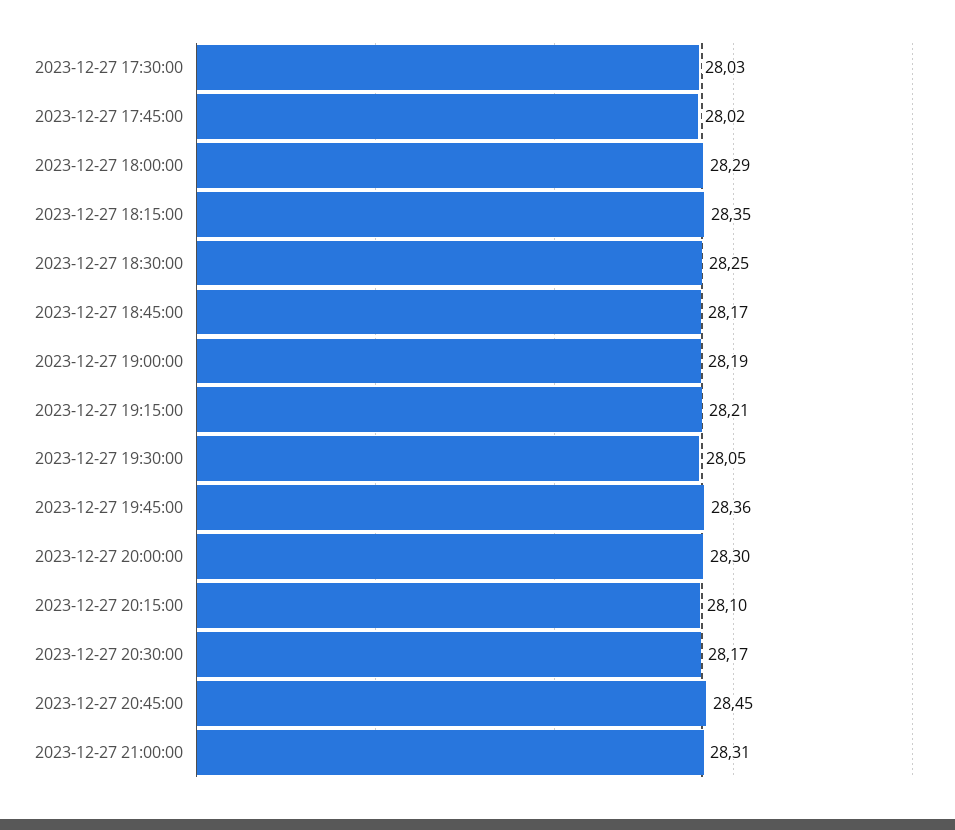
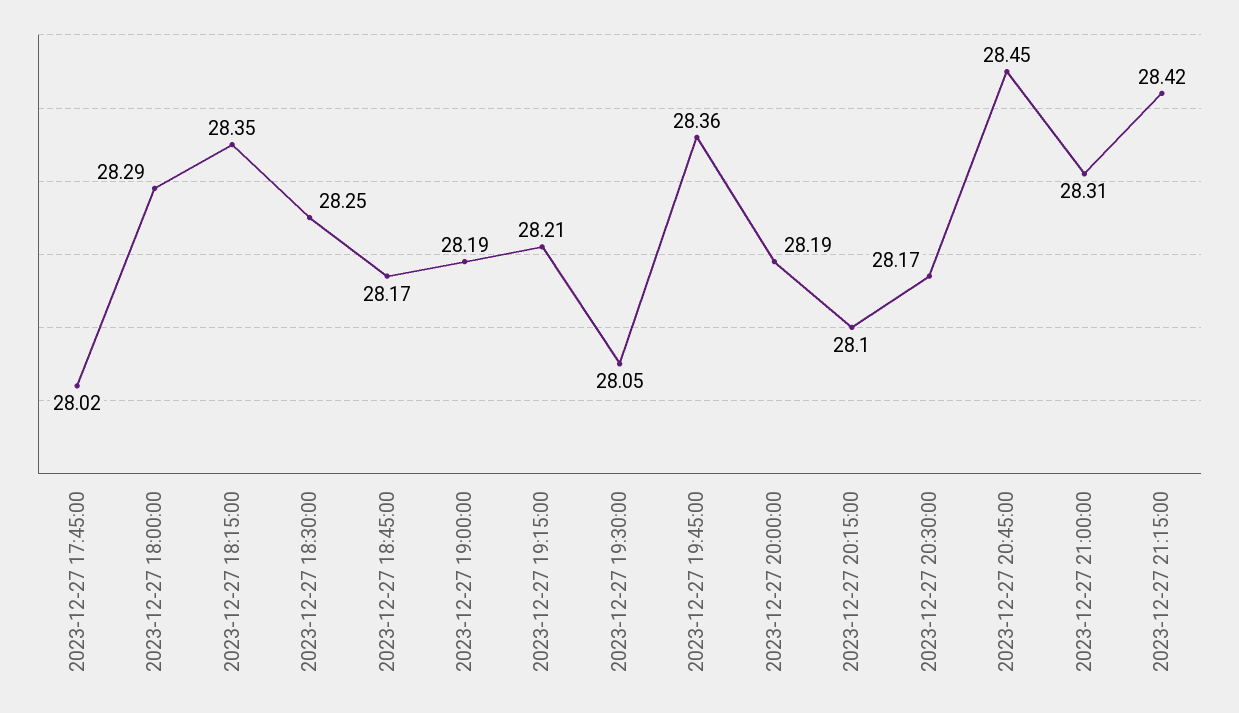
2023-12-27 17:30:00: 28.03 -> none
2023-12-27 20:00:00: 28.3 -> 28.19
2023-12-27 21:15:00: none -> 28.42

